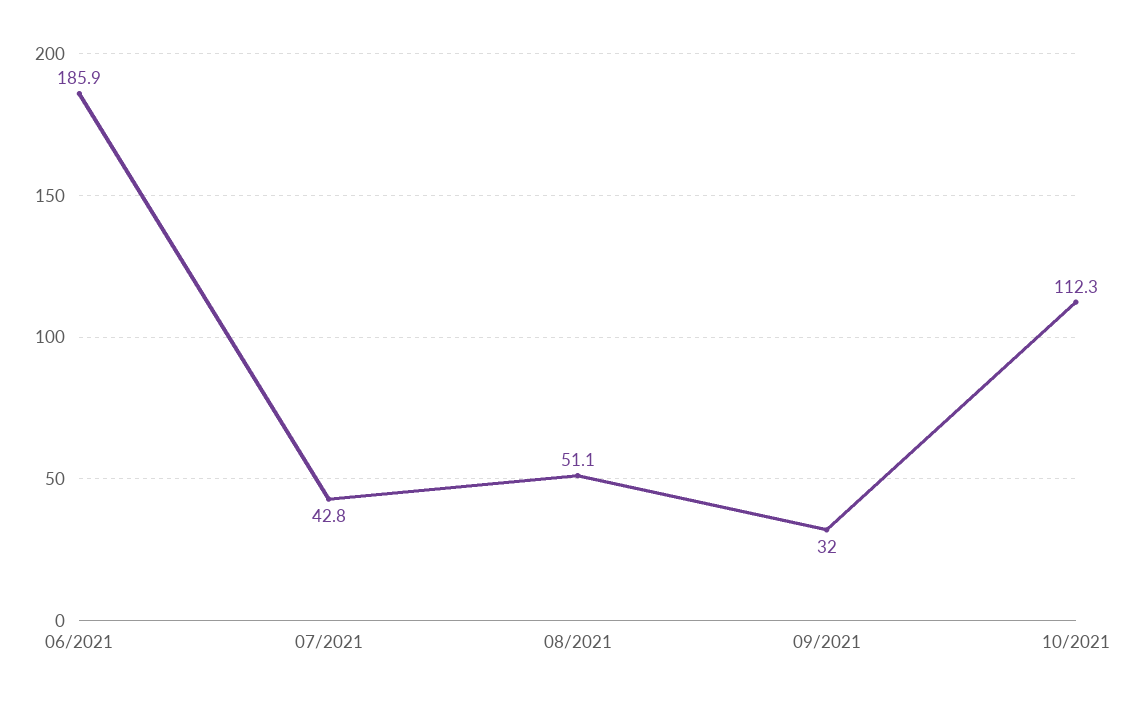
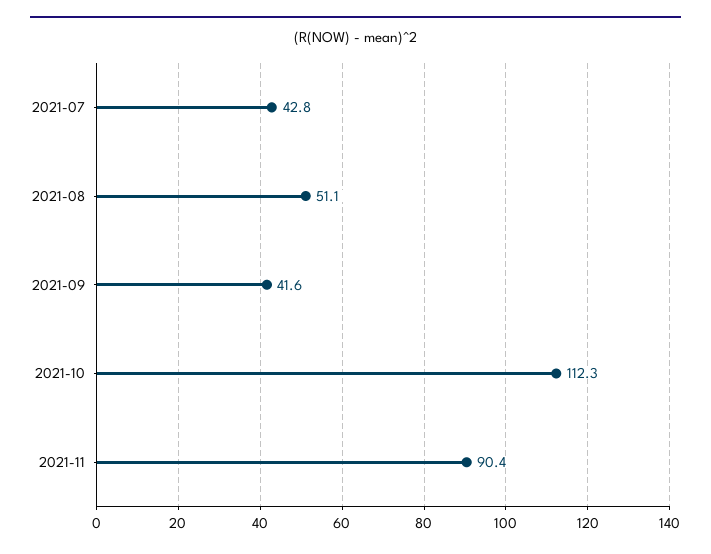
06/2021: 185.9 -> none
09/2021: 32 -> 41.6
2021-11: none -> 90.4

